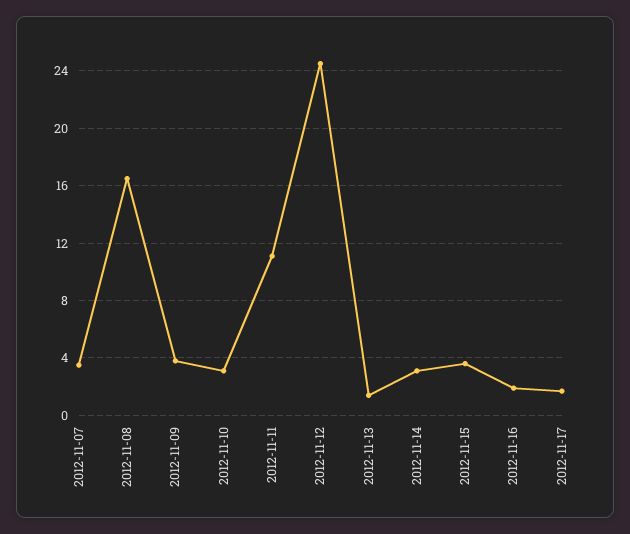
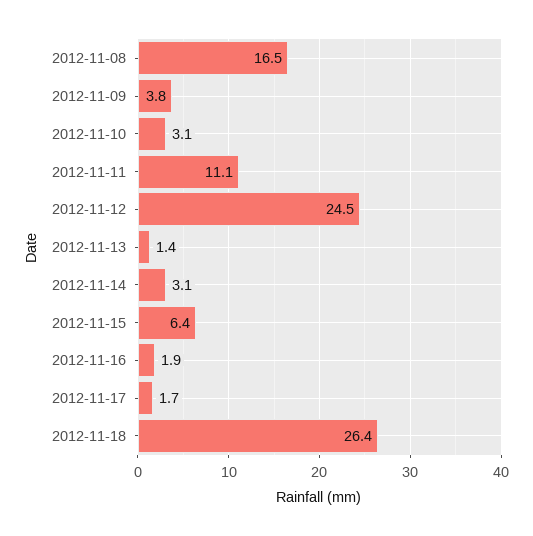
2012-11-07: 3.5 -> none
2012-11-15: 3.5 -> 6.4
2012-11-18: none -> 26.4

